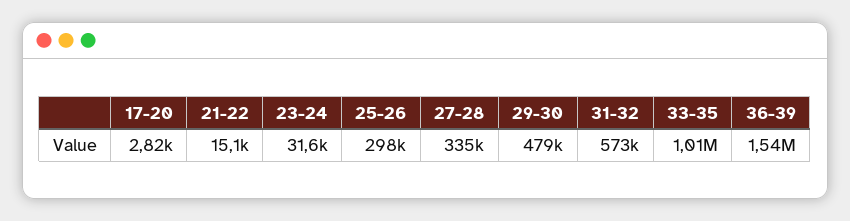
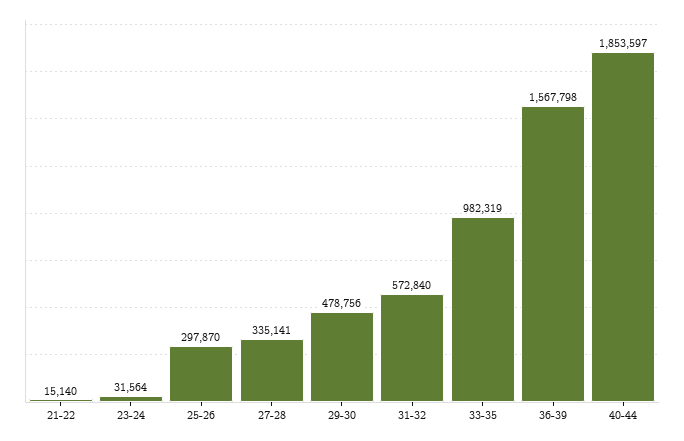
17-20: 2820 -> none
33-35: 1010000 -> 982319
36-39: 1540000 -> 1567798
40-44: none -> 1853597

